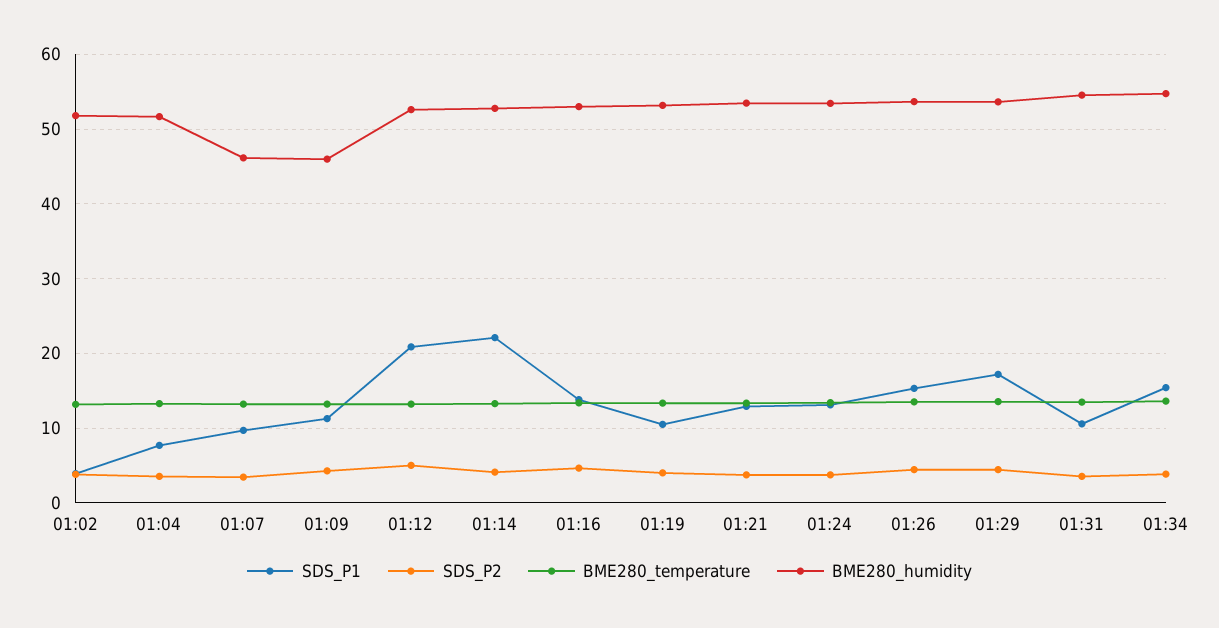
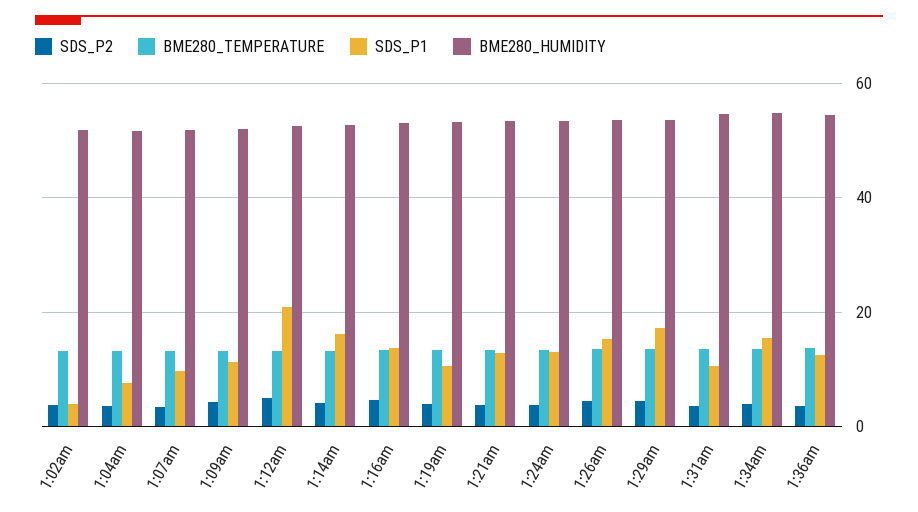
BME280_humidity, 01:07: 46 -> 52
BME280_humidity, 01:09: 46 -> 52
SDS_P1, 01:14: 22 -> 16
SDS_P2, 1:36am: none -> 4
BME280_temperature, 1:36am: none -> 14
SDS_P1, 1:36am: none -> 12
BME280_humidity, 1:36am: none -> 54

